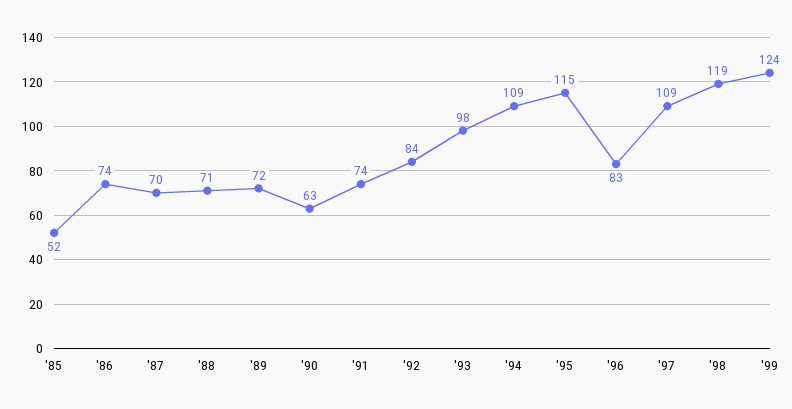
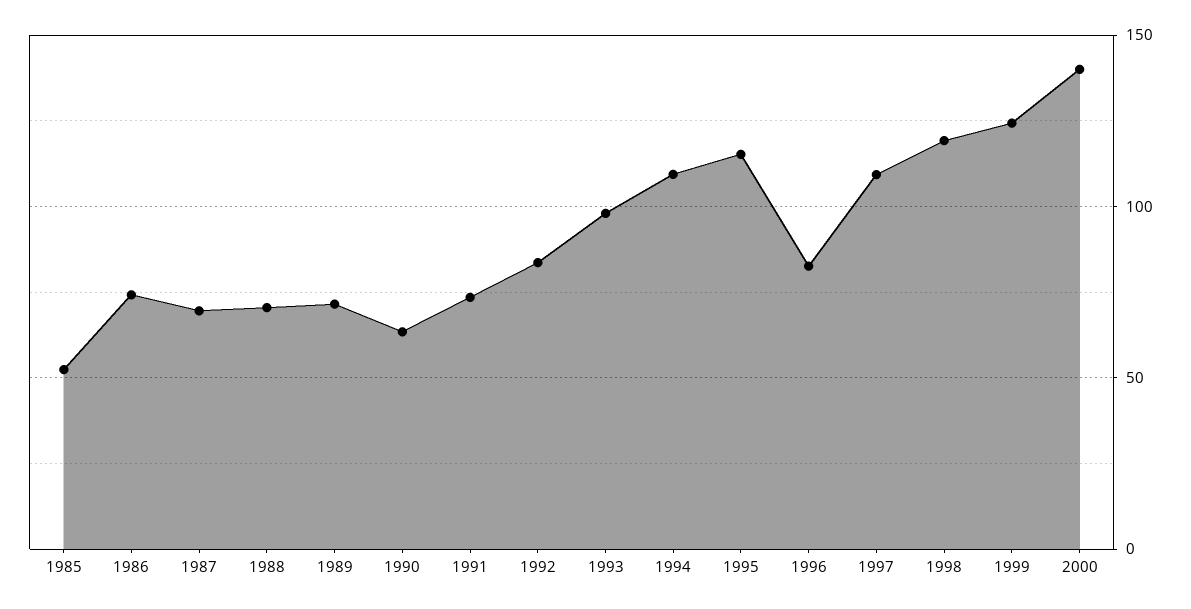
2000: none -> 140

